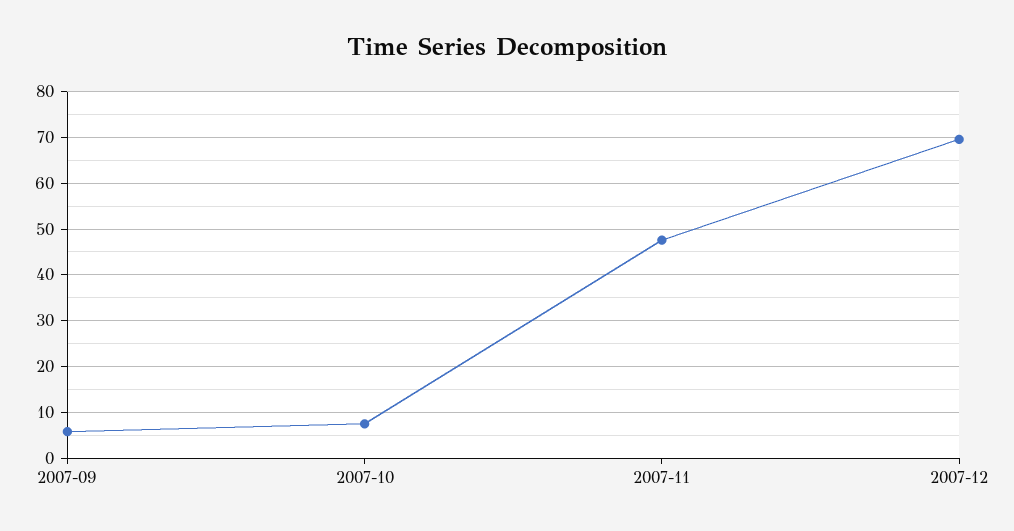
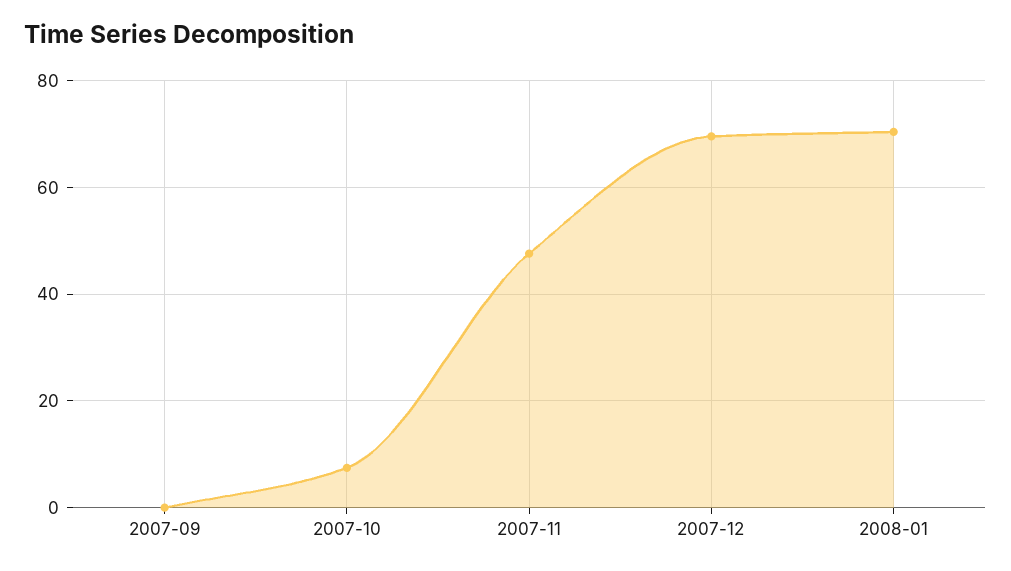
2007-09: 6 -> 0
2008-01: none -> 70

